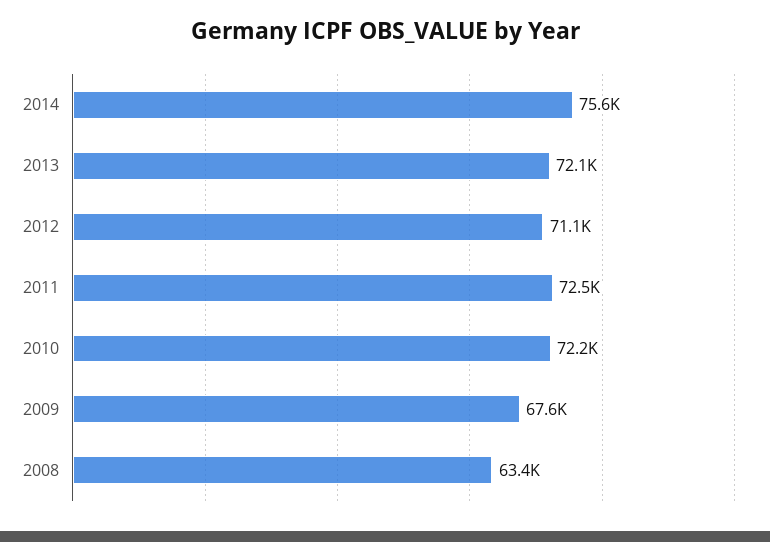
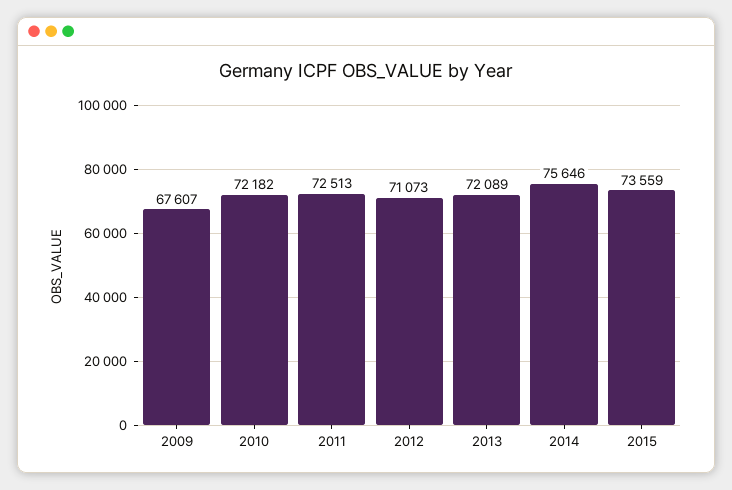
2008: 63400 -> none
2015: none -> 73559

